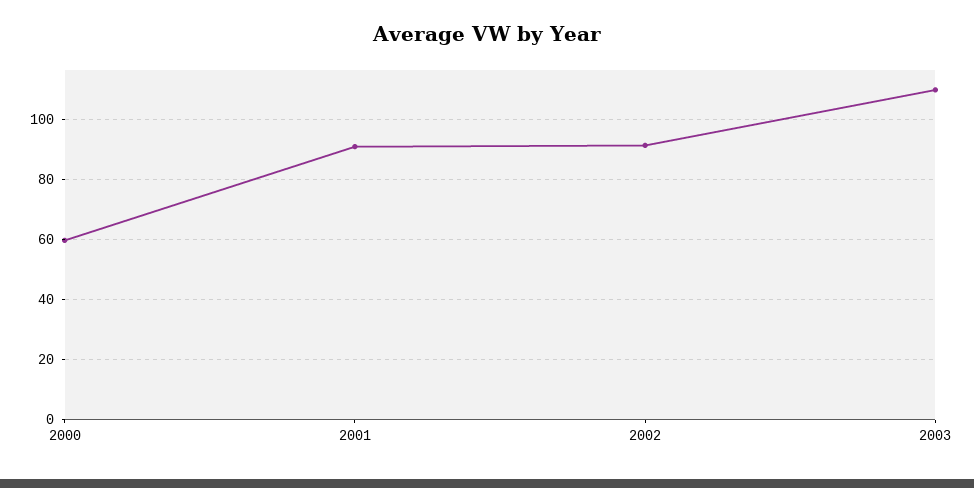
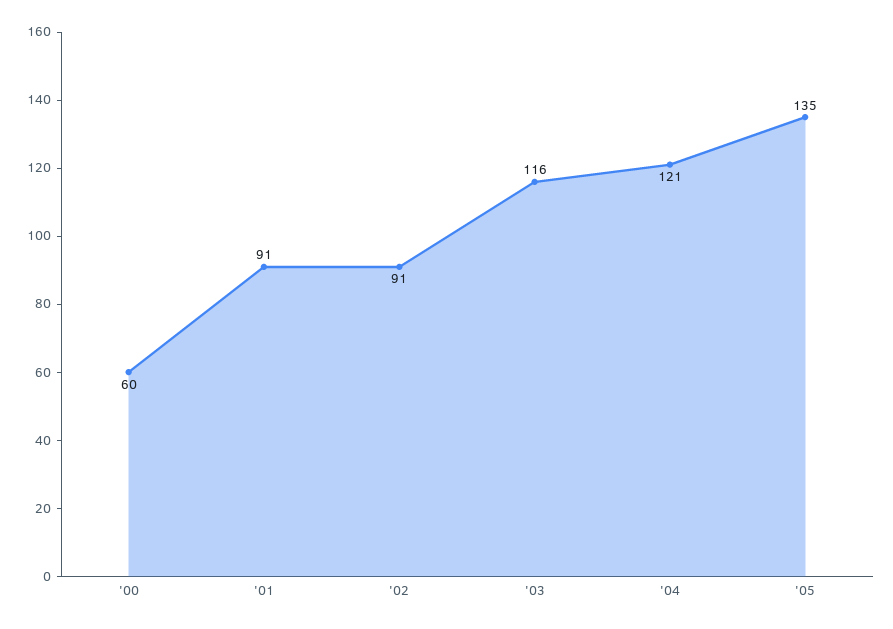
2003: 110 -> 116
'04: none -> 121
'05: none -> 135

